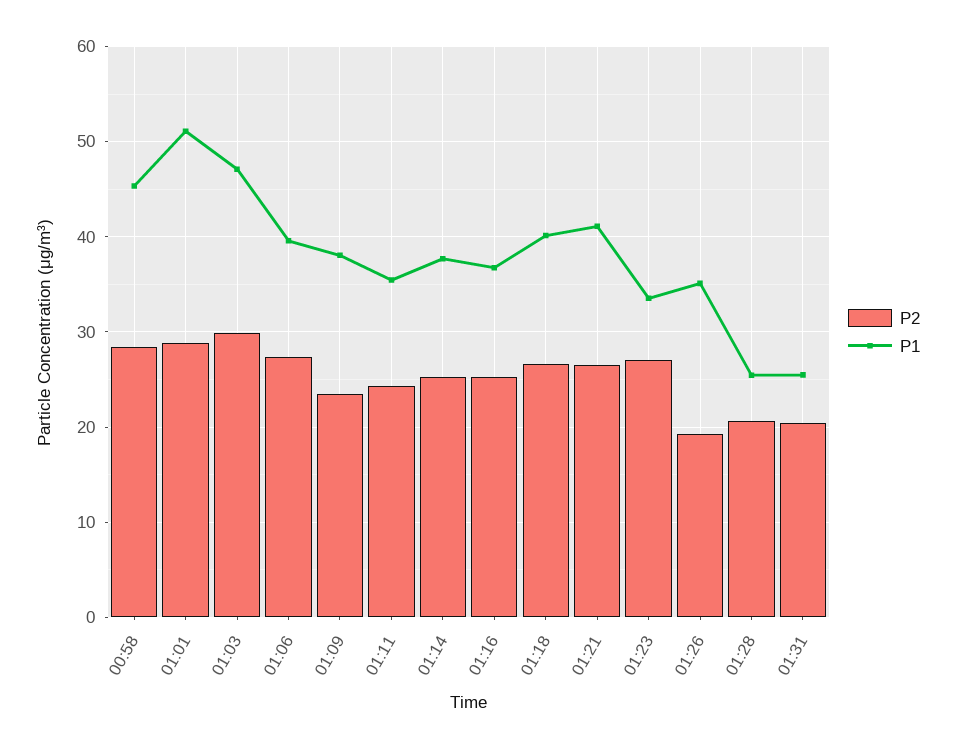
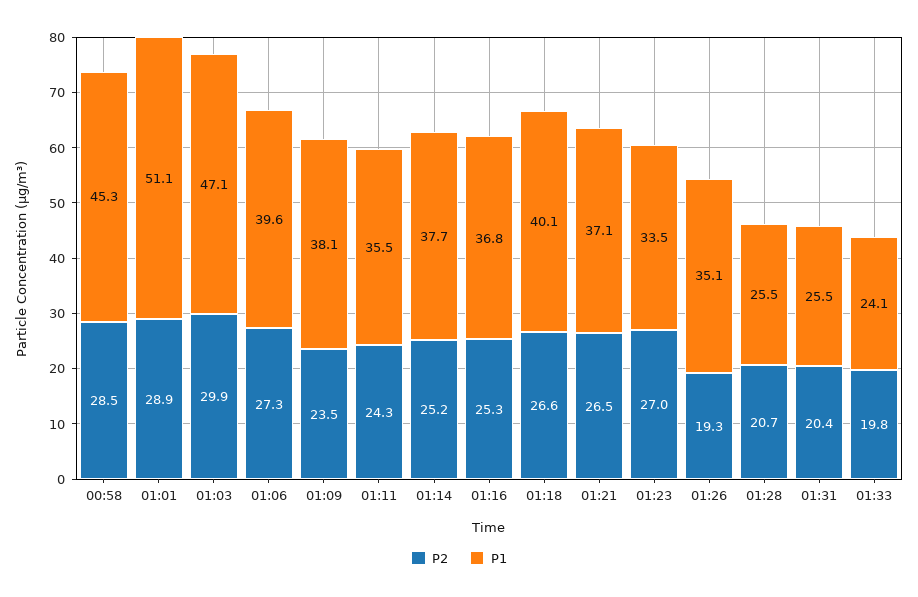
P1, 01:21: 41 -> 37.1
P2, 01:33: none -> 19.8
P1, 01:33: none -> 24.1

